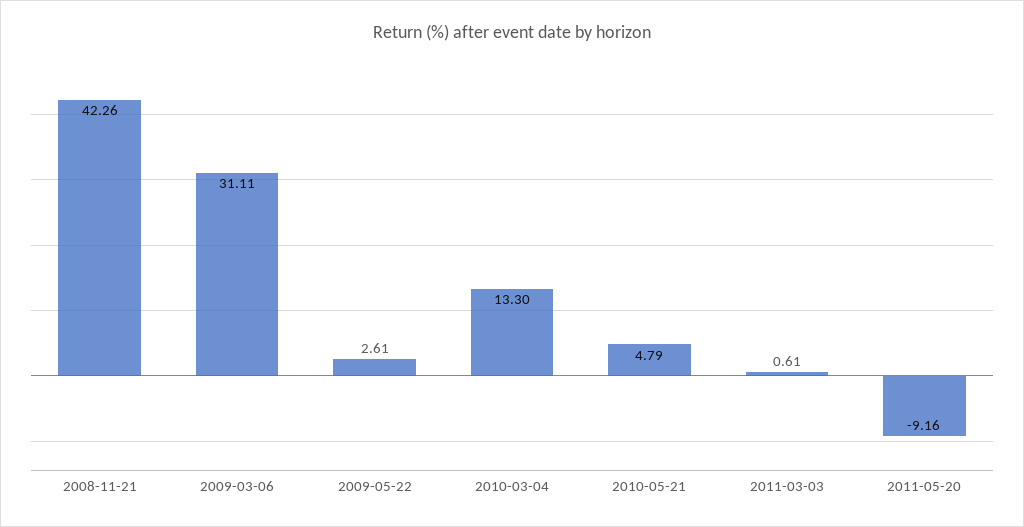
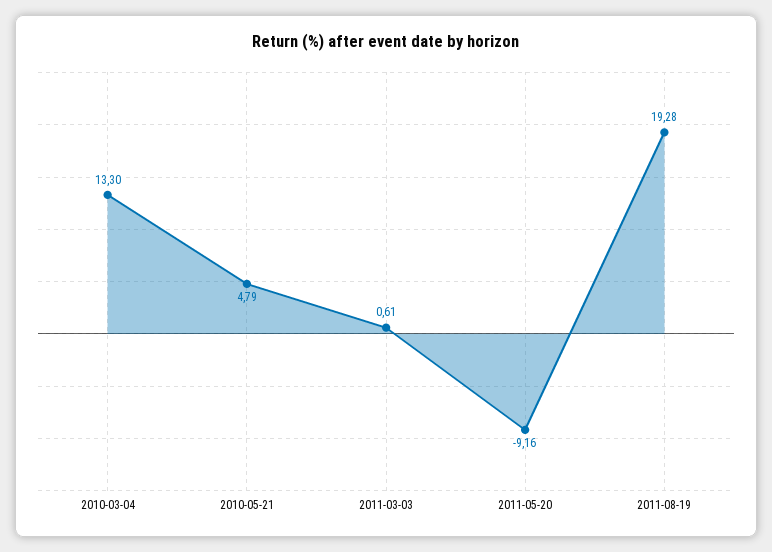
2008-11-21: 42.26 -> none
2009-03-06: 31.11 -> none
2009-05-22: 2.61 -> none
2011-08-19: none -> 19.28

